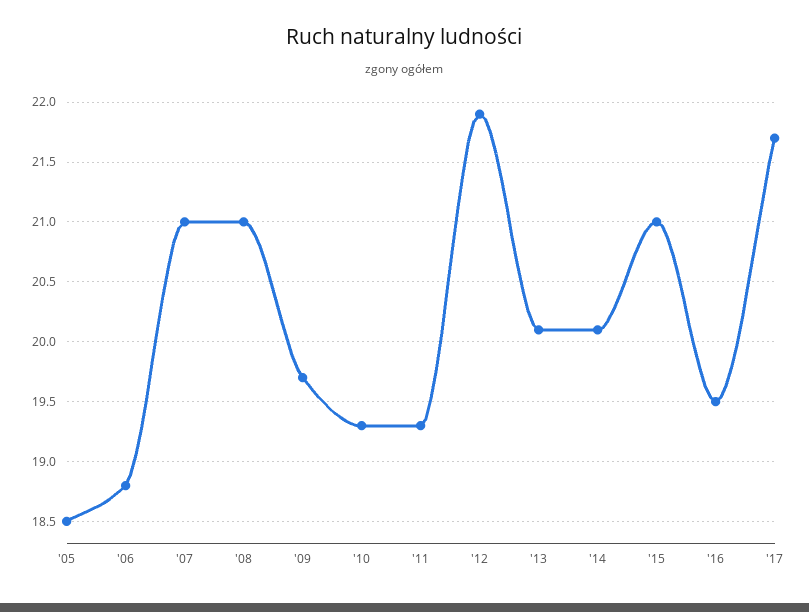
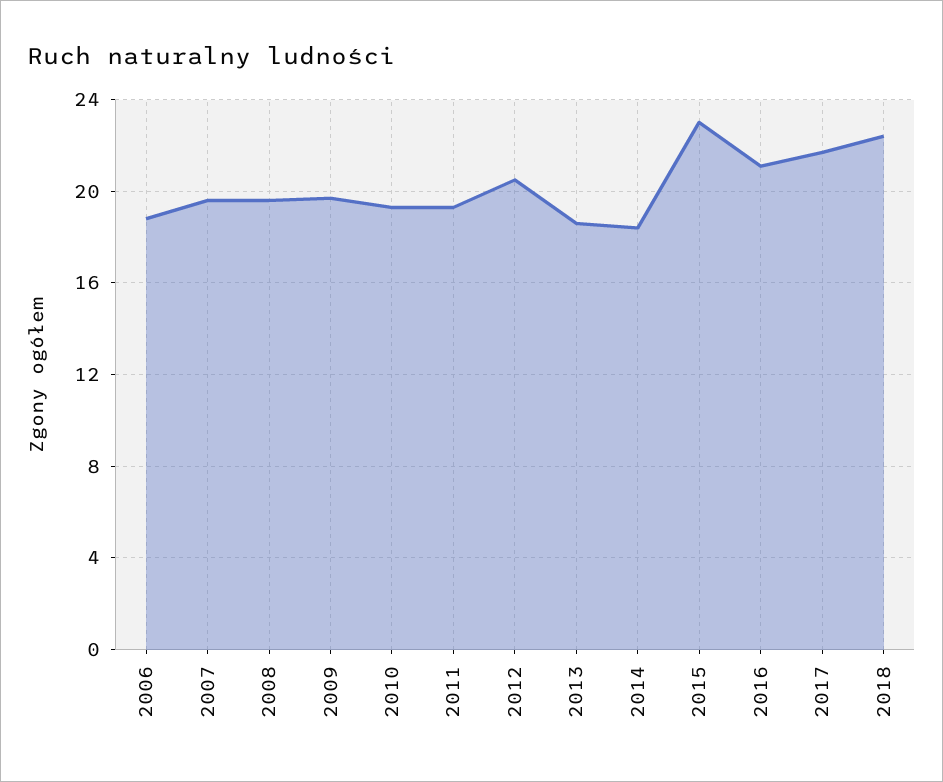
'05: 18.5 -> none
'07: 21 -> 19.5
'08: 21 -> 19.5
'12: 21.9 -> 20.5
'13: 20.1 -> 18.5
'14: 20.1 -> 18.5
'15: 21 -> 23
'16: 19.5 -> 21
2018: none -> 22.5

